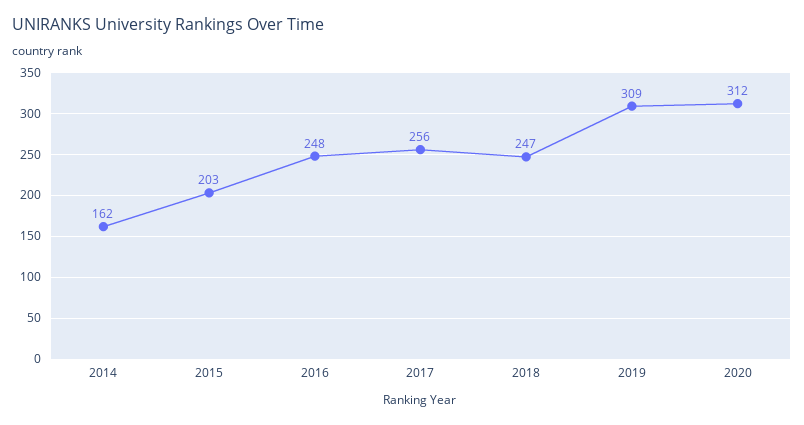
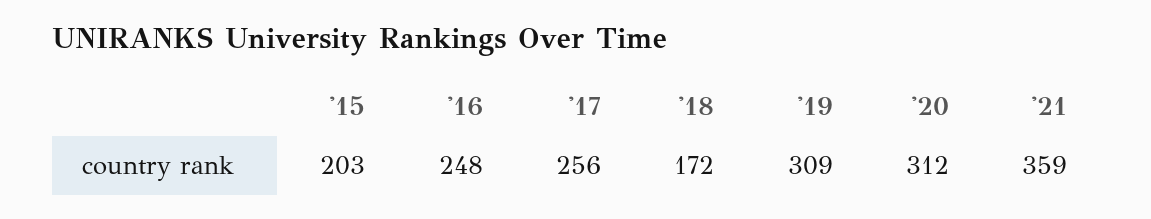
2014: 162 -> none
2018: 247 -> 172
'21: none -> 359

